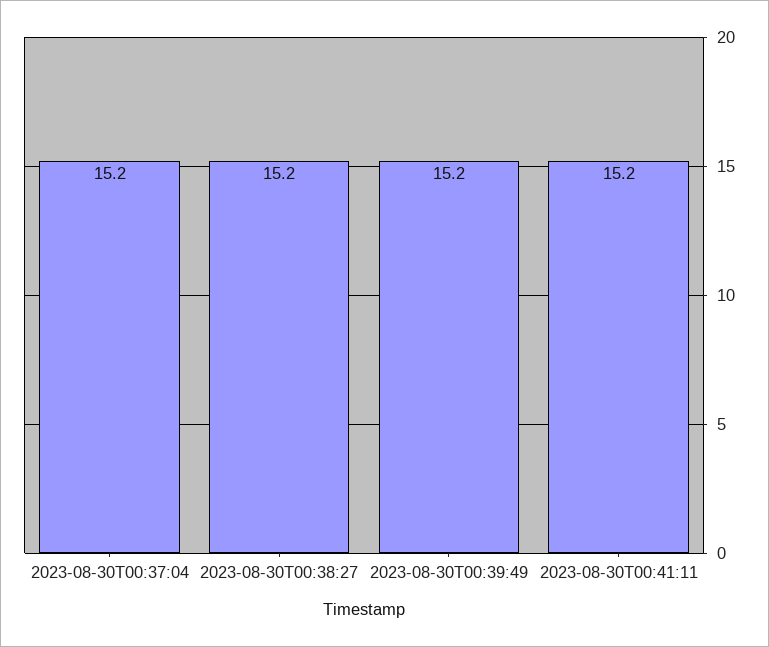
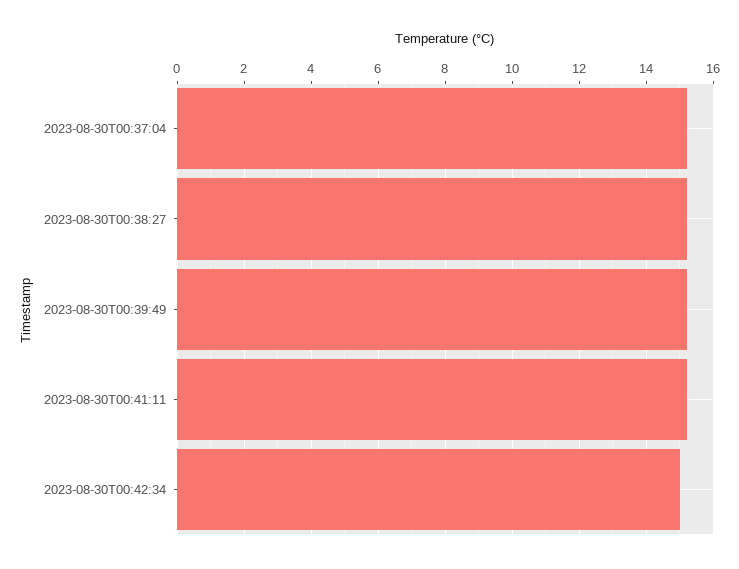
2023-08-30T00:42:34: none -> 15

